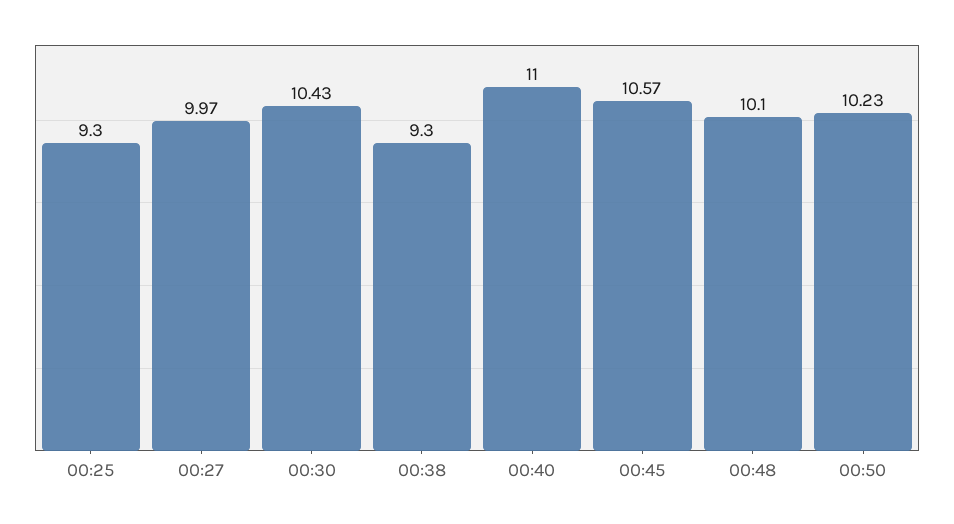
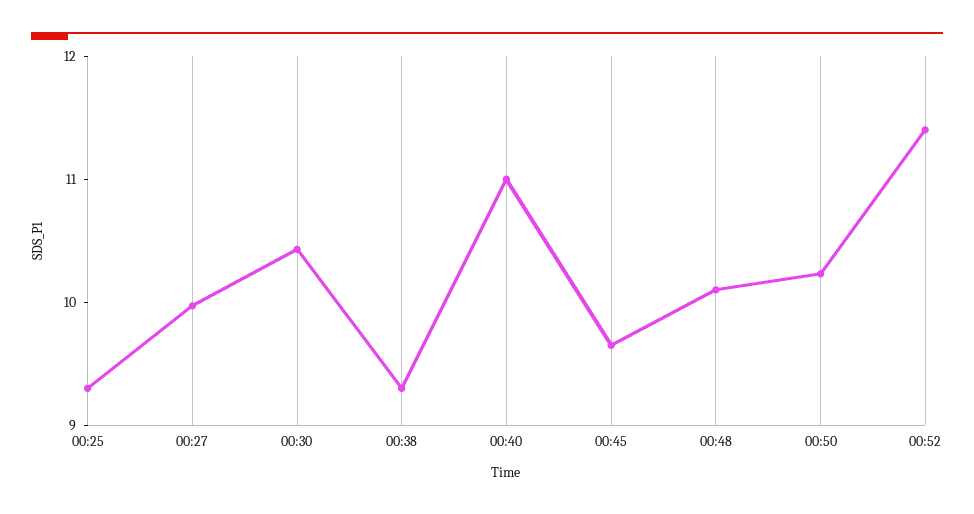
00:45: 10.57 -> 9.6
00:52: none -> 11.4

